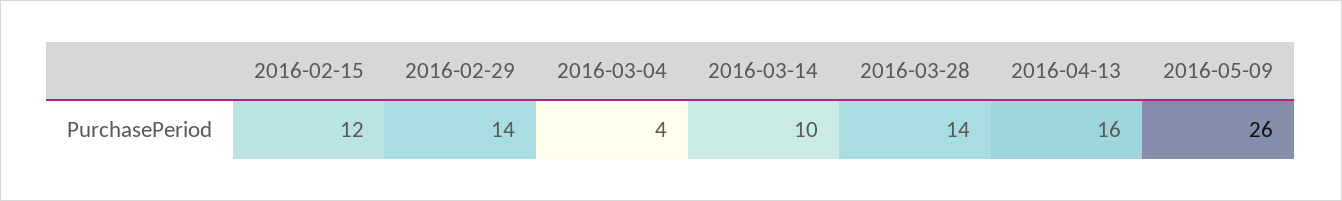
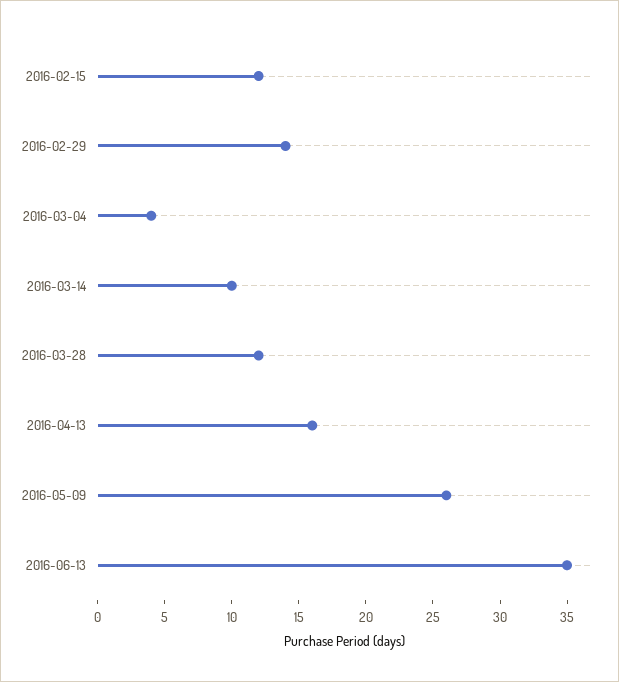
2016-03-28: 14 -> 12
2016-06-13: none -> 35

